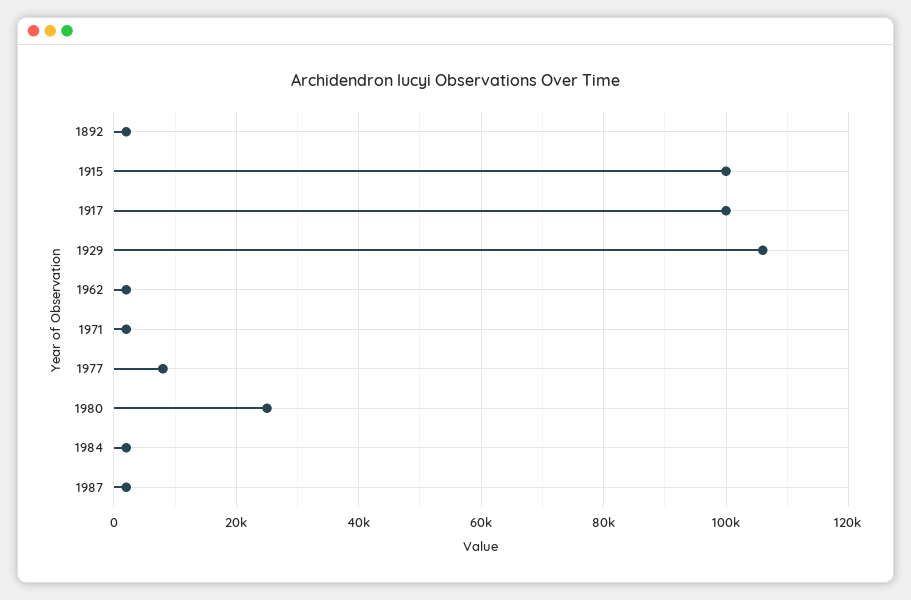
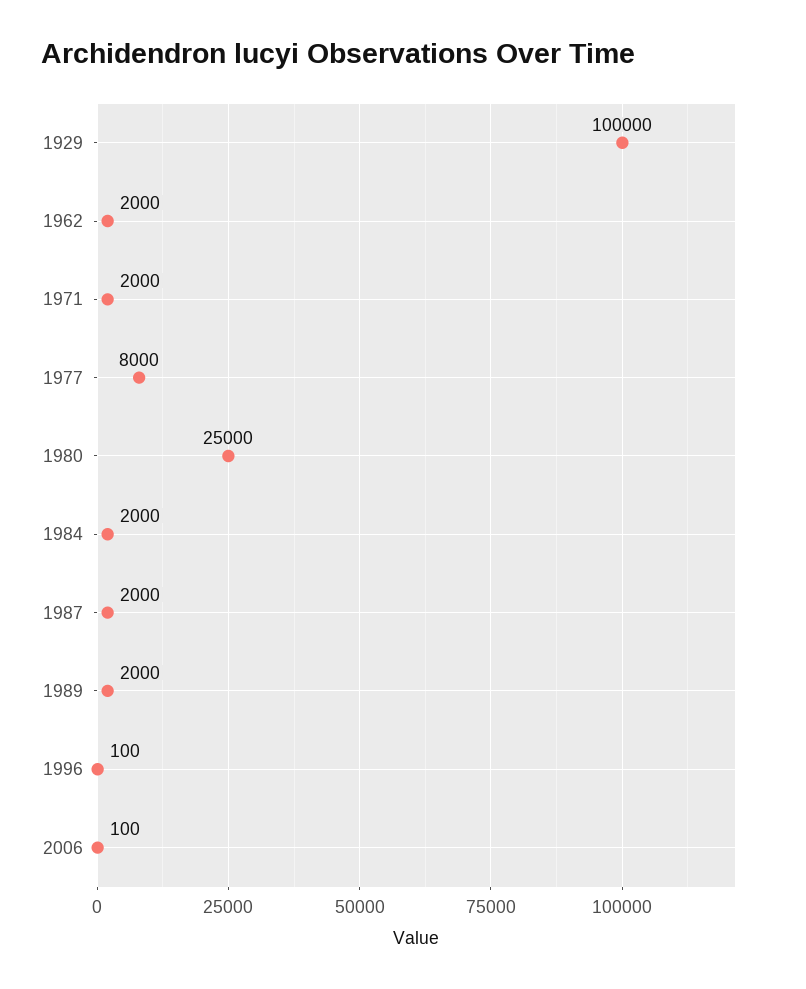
1892: 2000 -> none
1915: 100000 -> none
1917: 100000 -> none
1929: 106000 -> 100000
1989: none -> 2000
1996: none -> 100
2006: none -> 100

